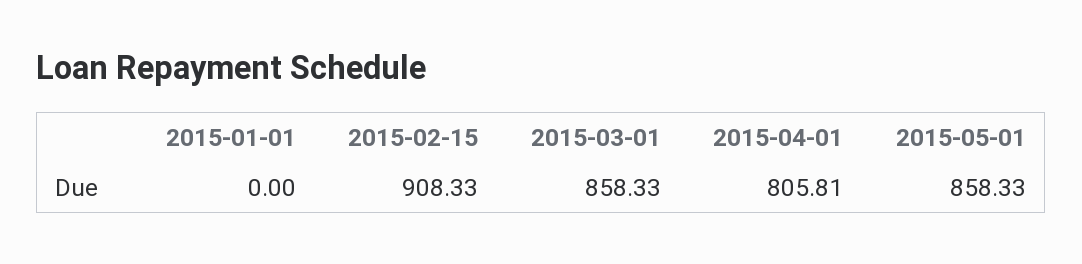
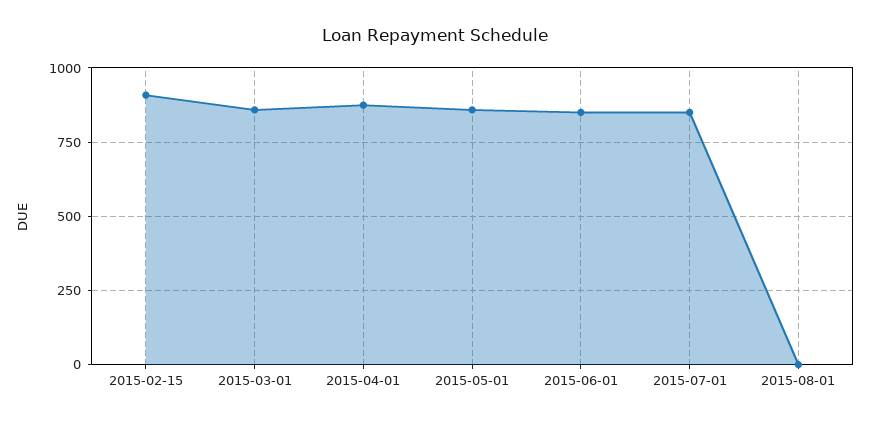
2015-01-01: 0 -> none
2015-04-01: 805.81 -> 875
2015-06-01: none -> 850
2015-07-01: none -> 850
2015-08-01: none -> 0

